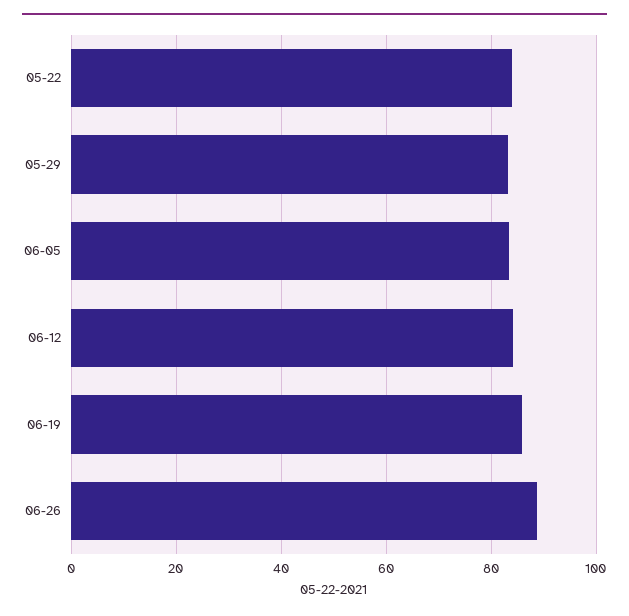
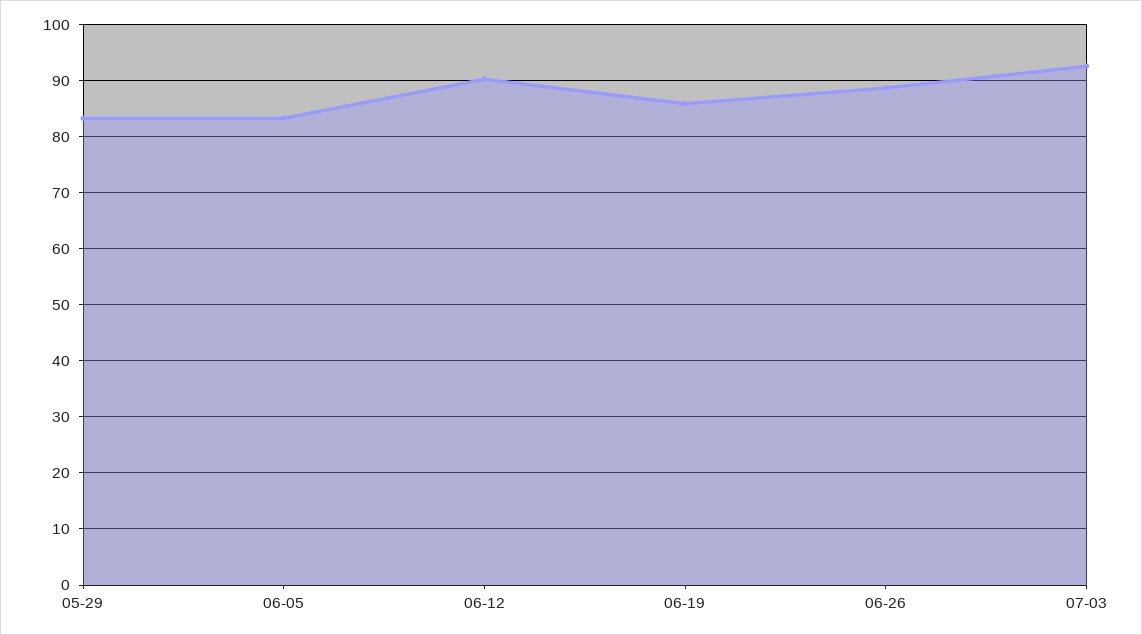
05-22: 84 -> none
06-12: 84 -> 90
07-03: none -> 92

